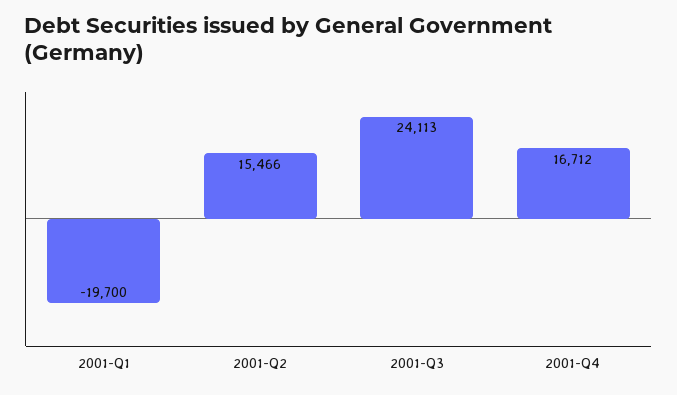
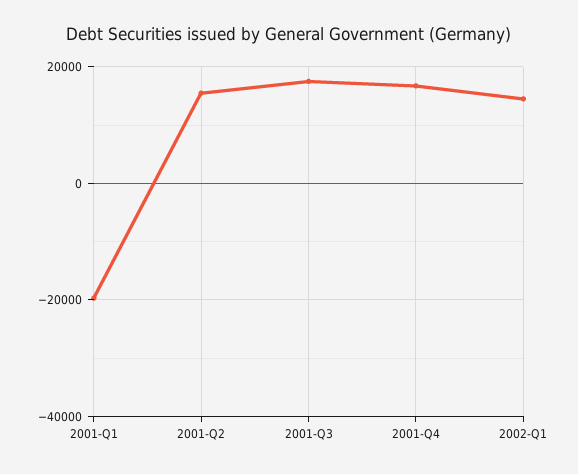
2001-Q3: 24113 -> 18000
2002-Q1: none -> 14000

